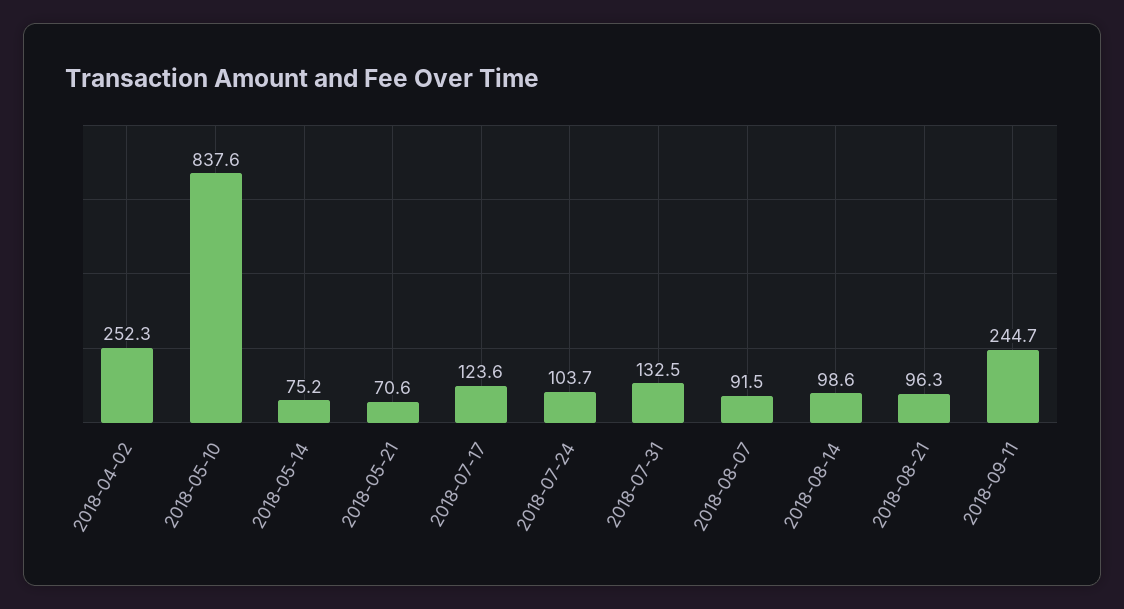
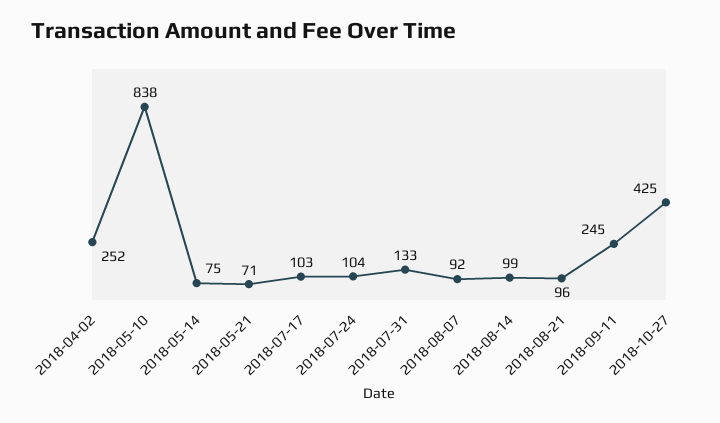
2018-07-17: 123.6 -> 103
2018-10-27: none -> 425

